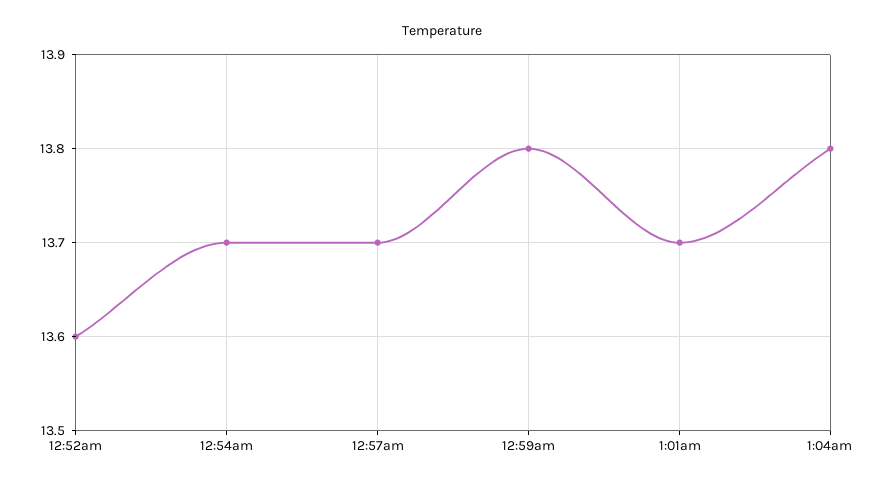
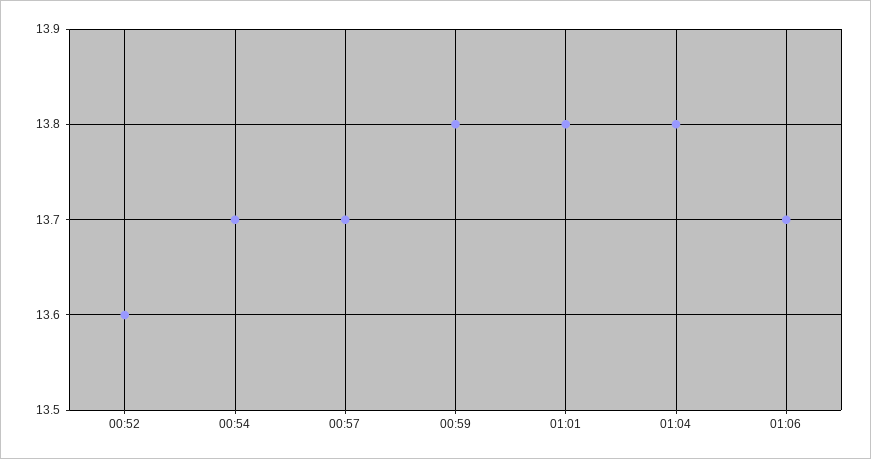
1:01am: 13.7 -> 13.8
01:06: none -> 13.7

